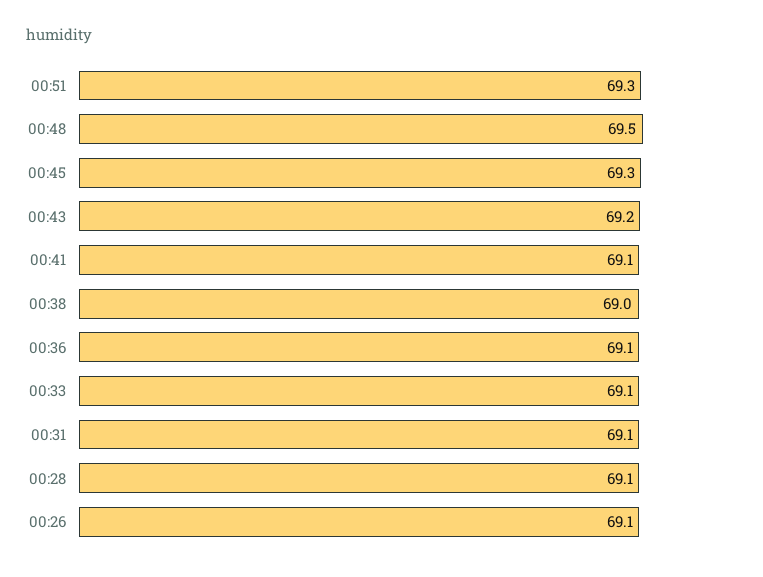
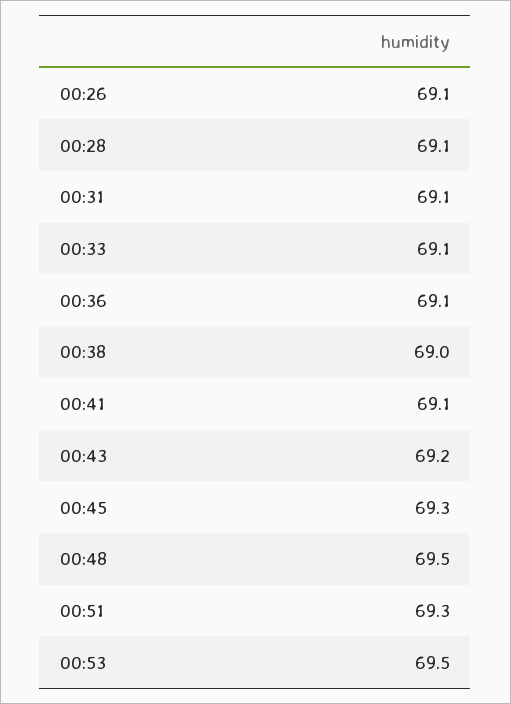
00:53: none -> 69.5

